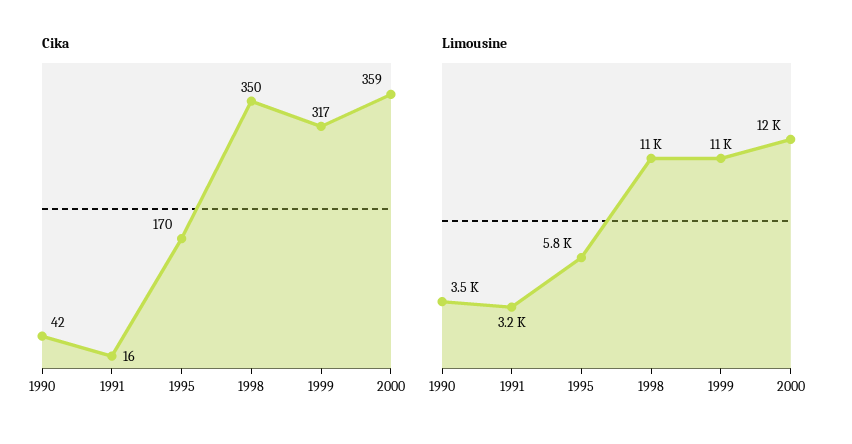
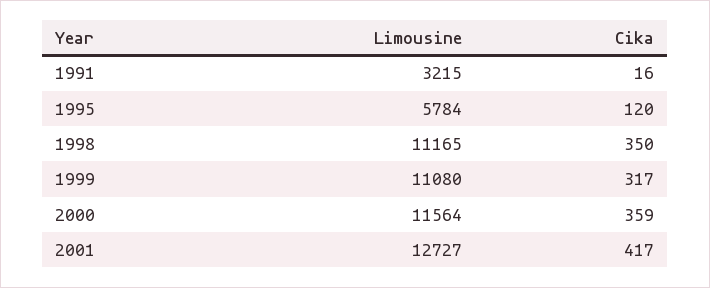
Cika, 1990: 42 -> none
Cika, 1995: 170 -> 120
Limousine, 1990: 3500 -> none
Limousine, 2001: none -> 12727
Cika, 2001: none -> 417

